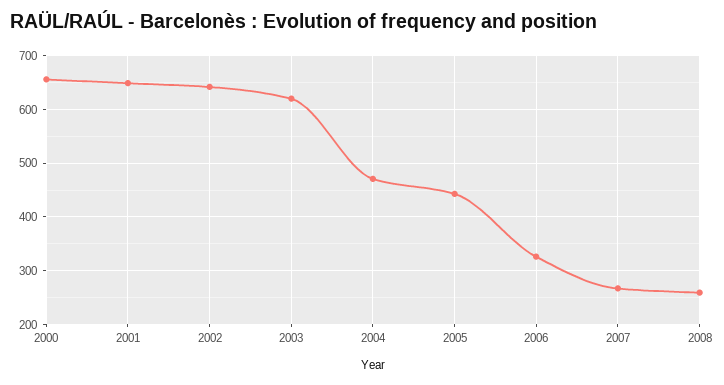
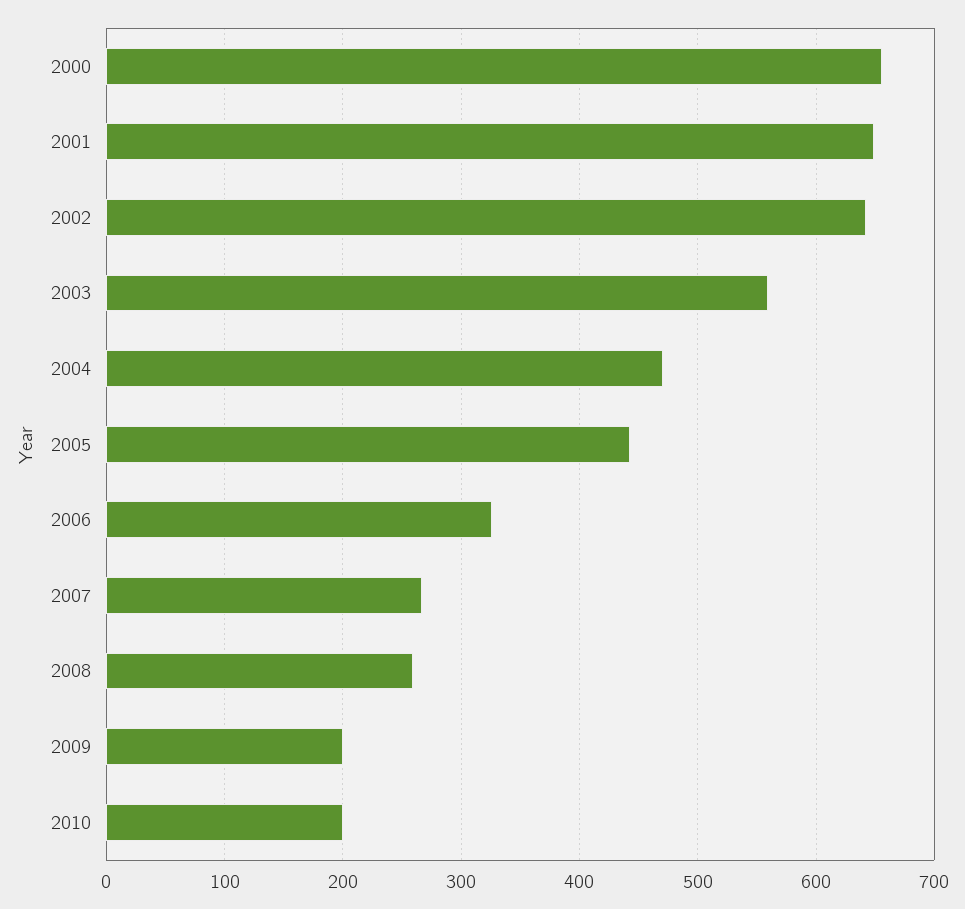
2003: 620 -> 560
2009: none -> 200
2010: none -> 200

